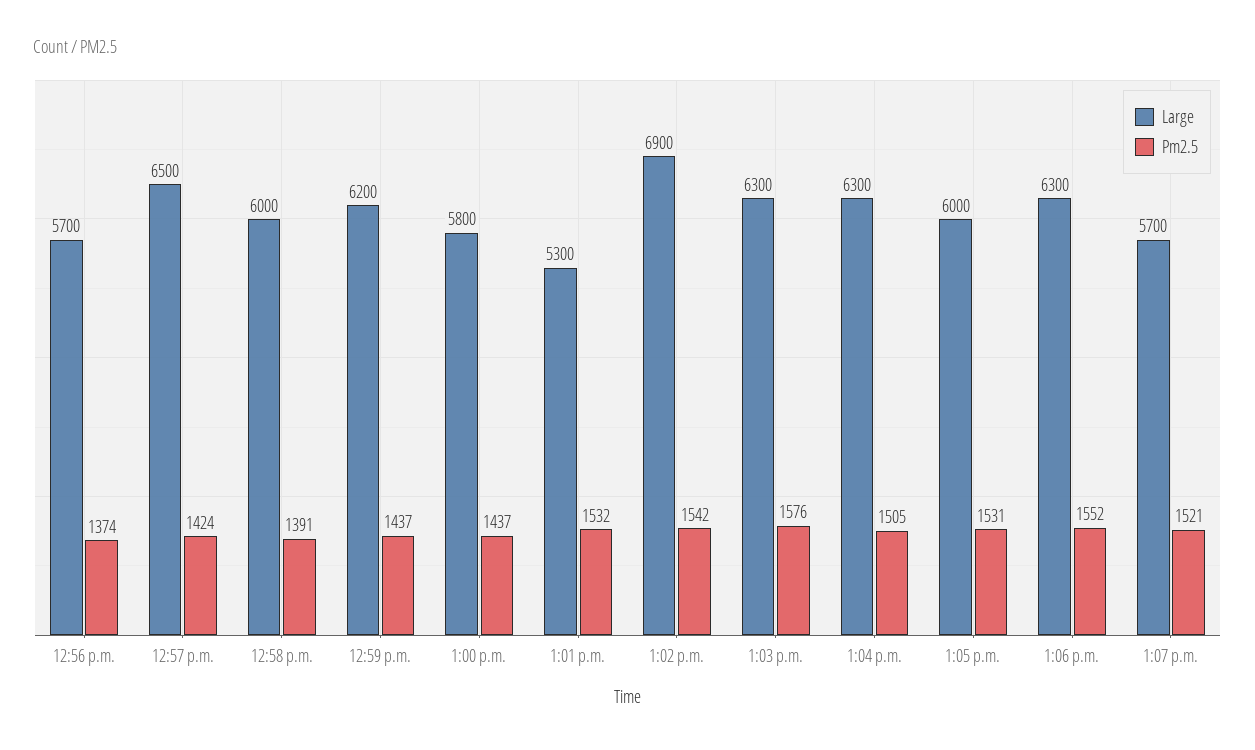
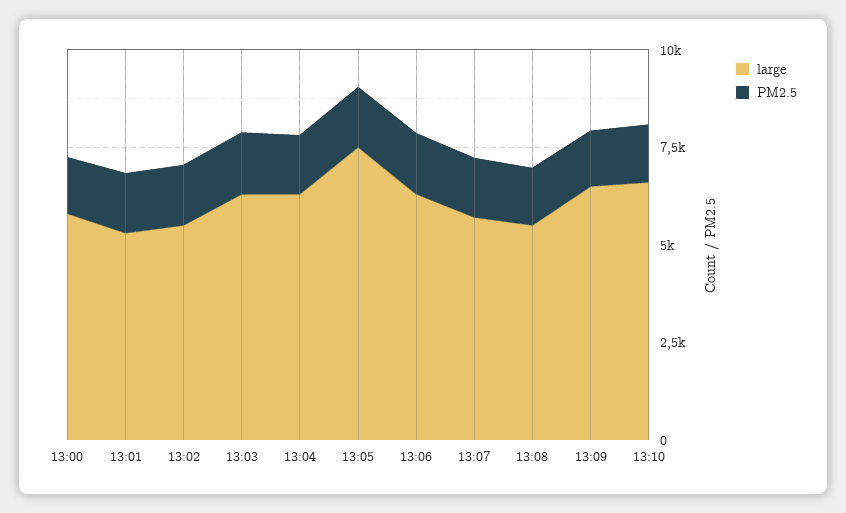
Large, 12:56 p.m.: 5700 -> none
Pm2.5, 12:56 p.m.: 1374 -> none
Large, 12:57 p.m.: 6500 -> none
Pm2.5, 12:57 p.m.: 1424 -> none
Large, 12:58 p.m.: 6000 -> none
Pm2.5, 12:58 p.m.: 1391 -> none
Large, 12:59 p.m.: 6200 -> none
Pm2.5, 12:59 p.m.: 1437 -> none
Large, 1:02 p.m.: 6900 -> 5500
Large, 1:05 p.m.: 6000 -> 7500
Large, 13:08: none -> 5500
Pm2.5, 13:08: none -> 1500
Large, 13:09: none -> 6500
Pm2.5, 13:09: none -> 1500
Large, 13:10: none -> 6500
Pm2.5, 13:10: none -> 1500

